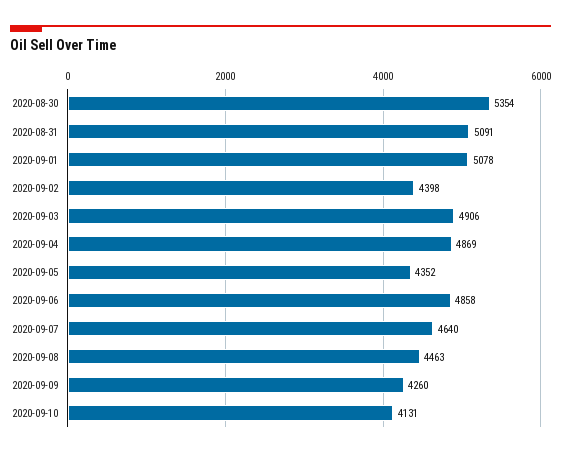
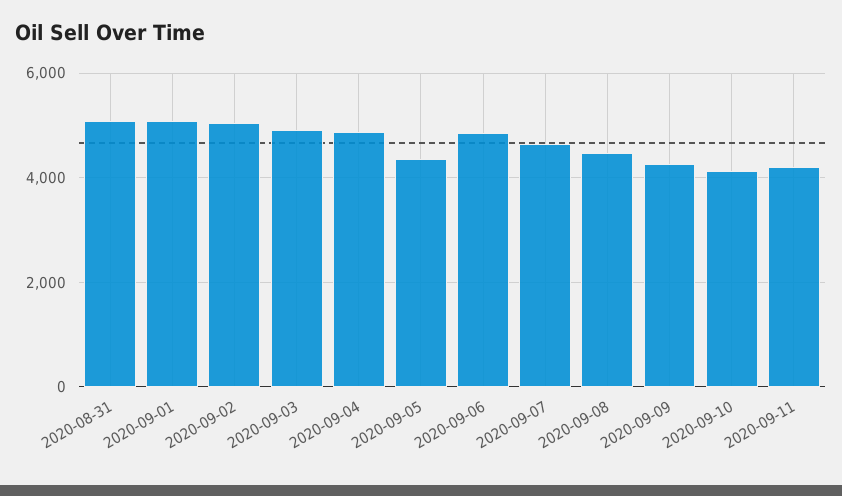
2020-08-30: 5354 -> none
2020-09-02: 4398 -> 5000
2020-09-11: none -> 4200

